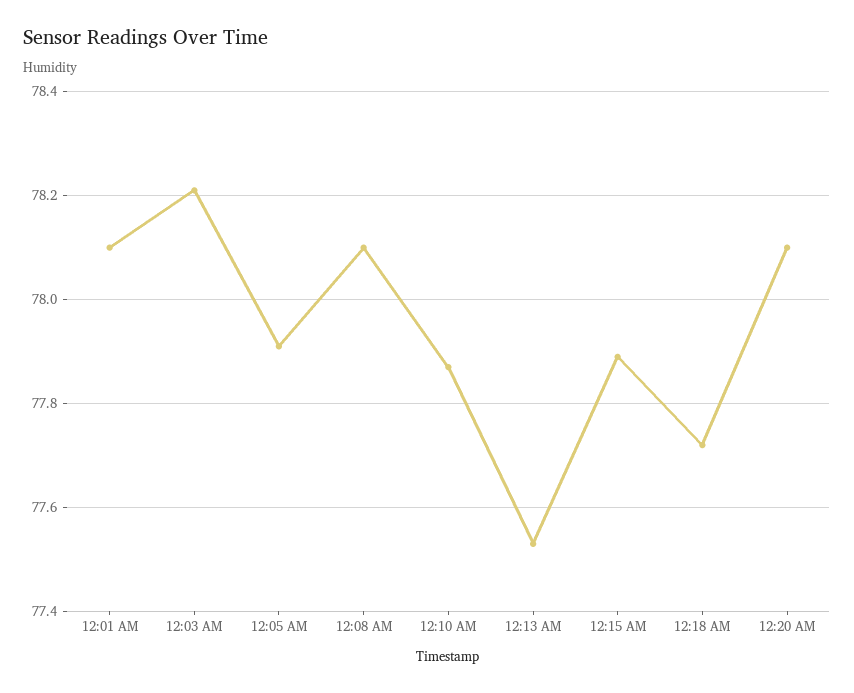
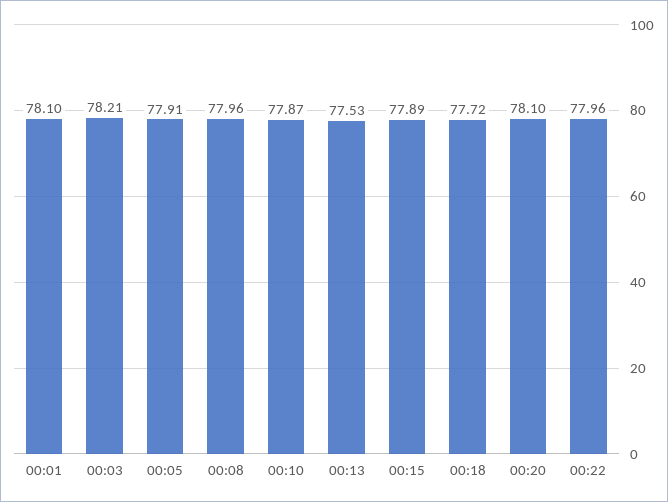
12:08 AM: 78.1 -> 77.96
00:22: none -> 77.96

